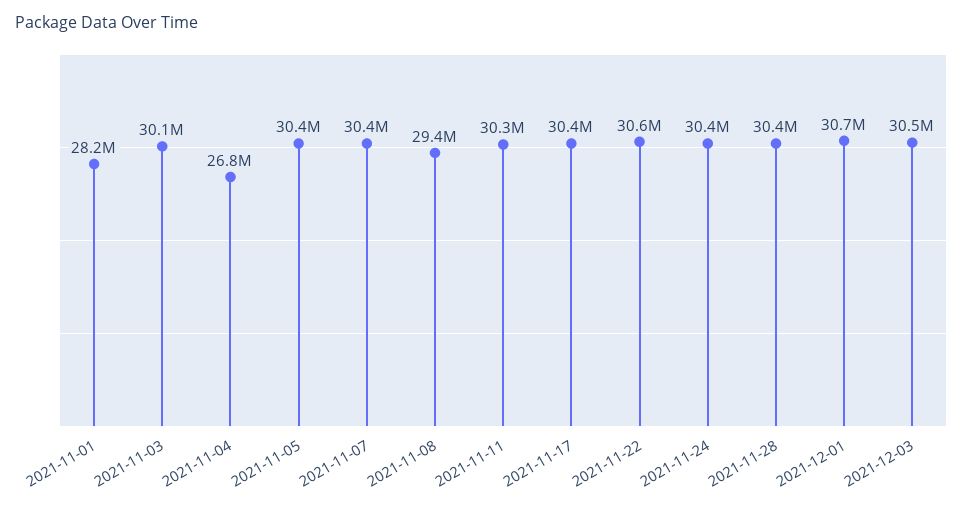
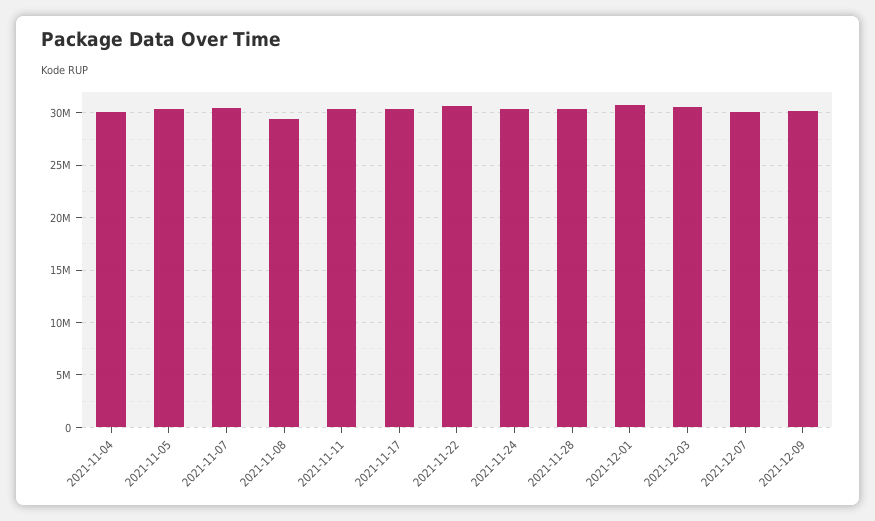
2021-11-01: 28200000 -> none
2021-11-03: 30100000 -> none
2021-11-04: 26800000 -> 30000000
2021-12-07: none -> 30000000
2021-12-09: none -> 30000000

